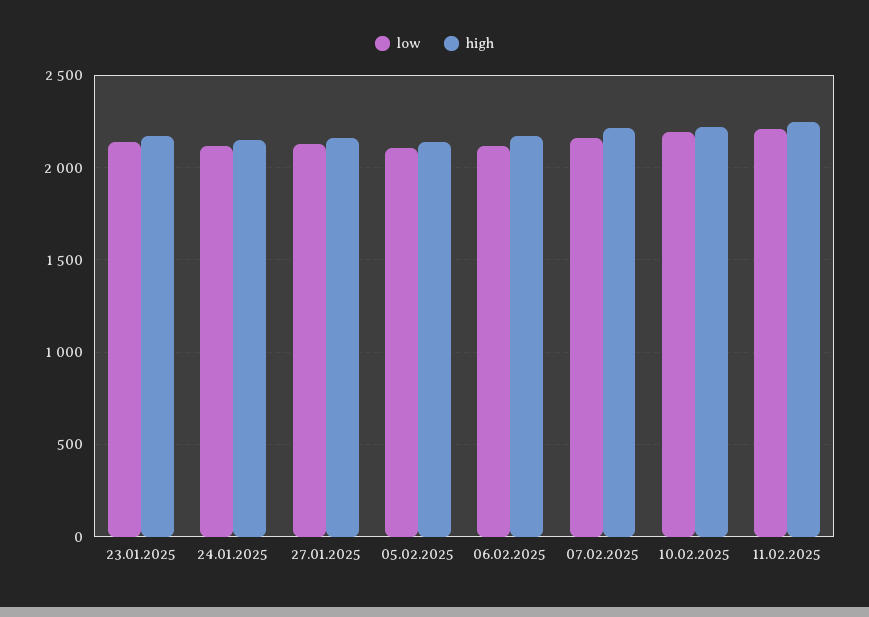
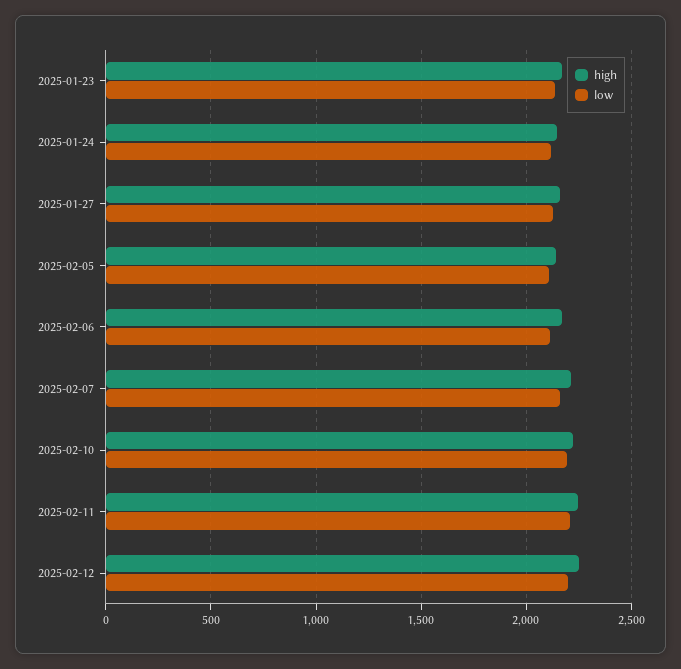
high, 2025-02-12: none -> 2250
low, 2025-02-12: none -> 2200

